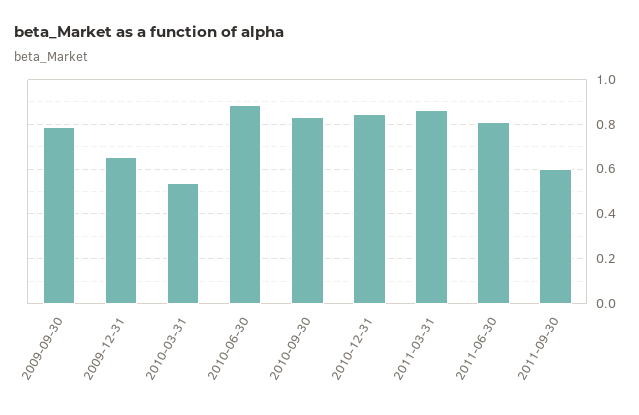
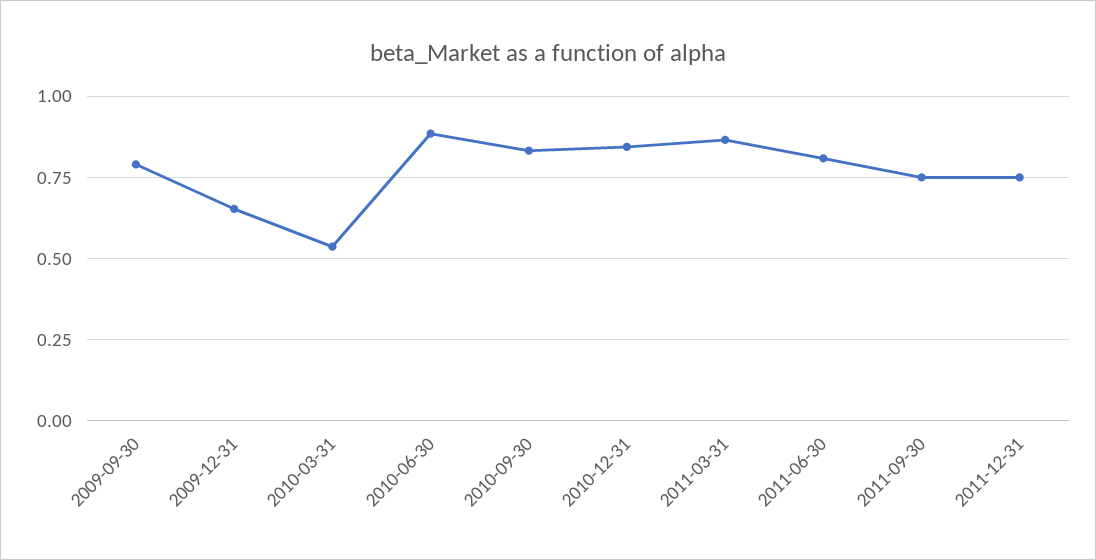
2011-09-30: 0.6 -> 0.75
2011-12-31: none -> 0.75

